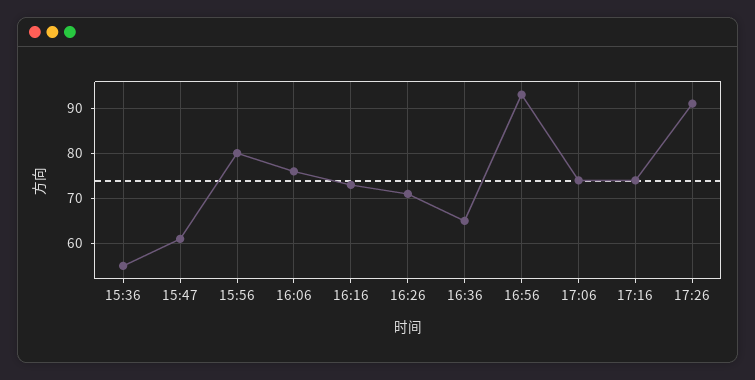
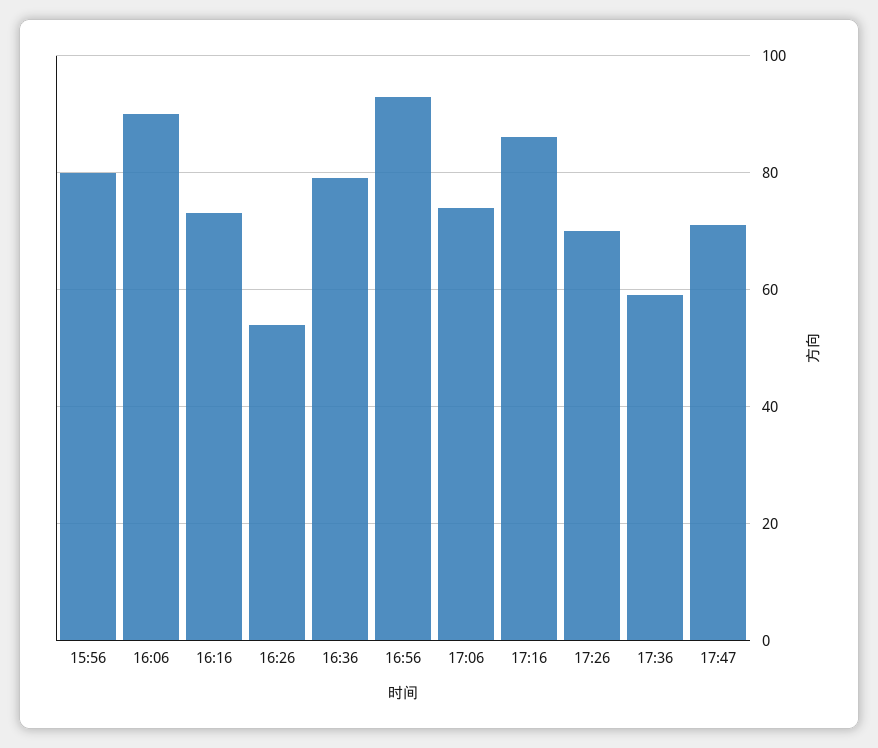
15:36: 55 -> none
15:47: 60 -> none
16:06: 75 -> 90
16:26: 70 -> 55
16:36: 65 -> 80
17:16: 75 -> 85
17:26: 90 -> 70
17:36: none -> 60
17:47: none -> 70

